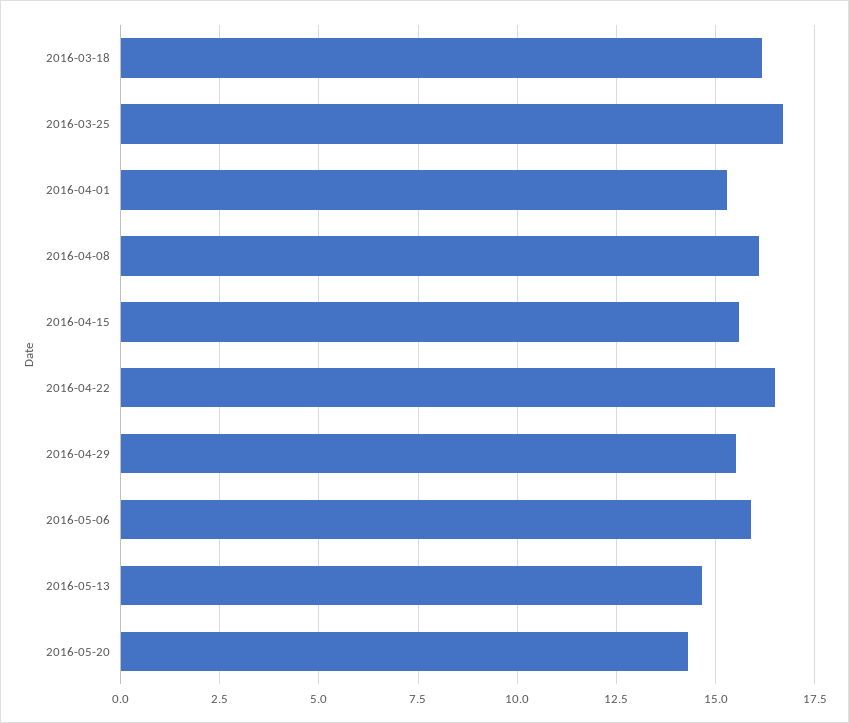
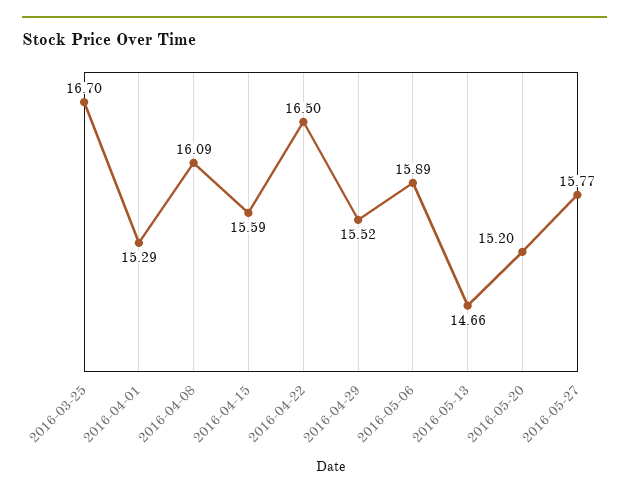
2016-03-18: 16.25 -> none
2016-05-20: 14.25 -> 15.2
2016-05-27: none -> 15.77

